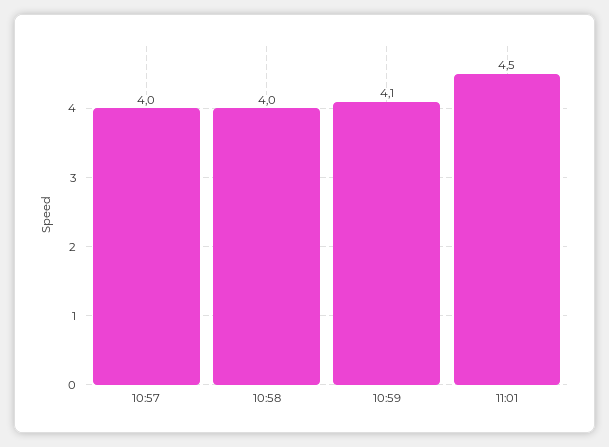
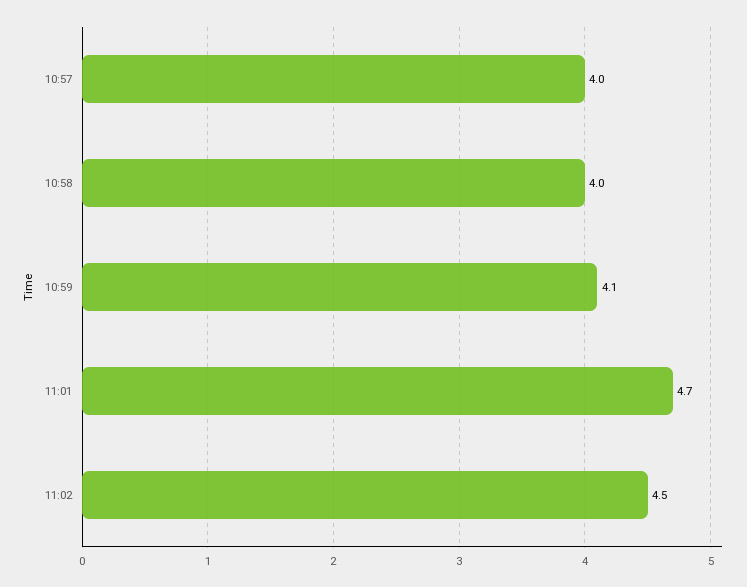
11:01: 4.5 -> 4.7
11:02: none -> 4.5

